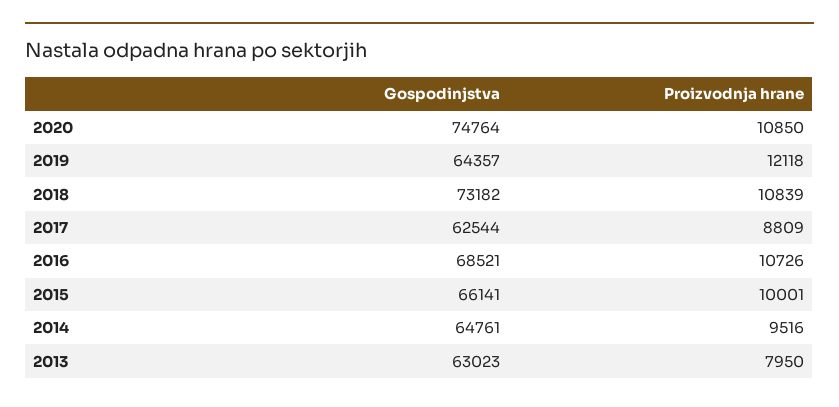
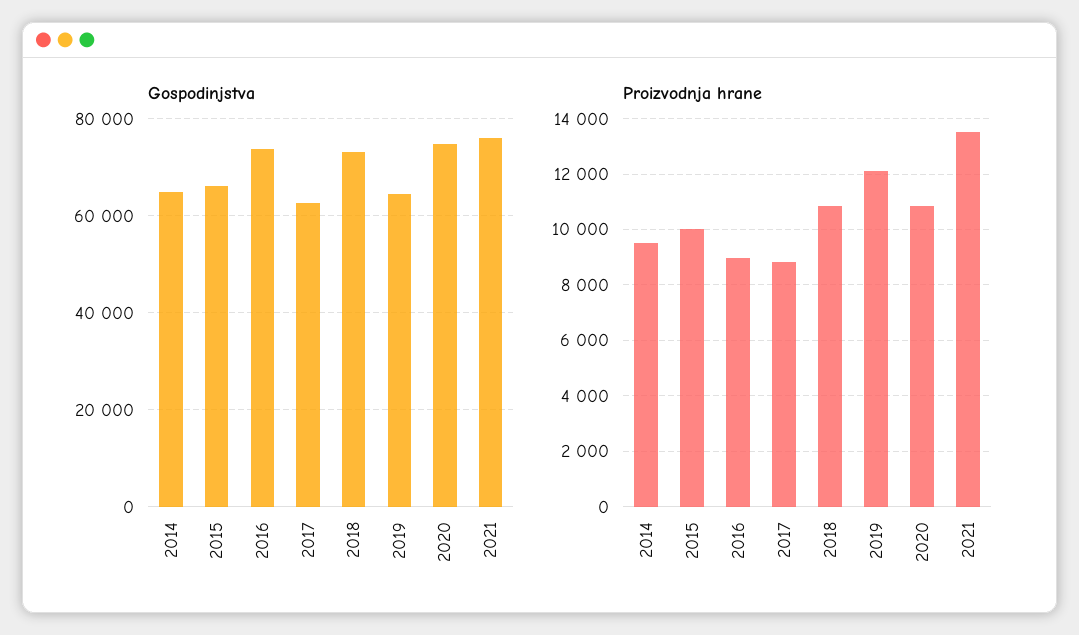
Gospodinjstva, 2016: 68521 -> 74000
Proizvodnja hrane, 2016: 10726 -> 9000
Gospodinjstva, 2013: 63023 -> none
Proizvodnja hrane, 2013: 7950 -> none
Gospodinjstva, 2021: none -> 76000
Proizvodnja hrane, 2021: none -> 13500

